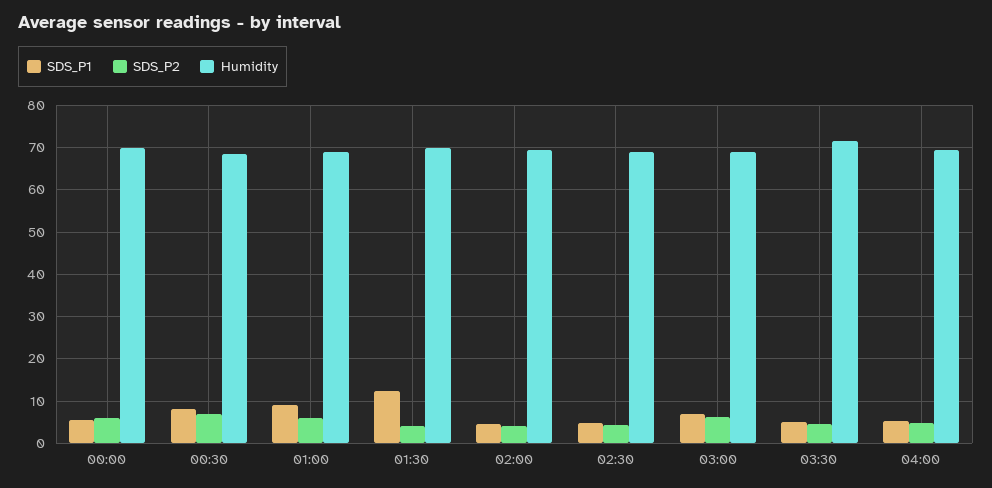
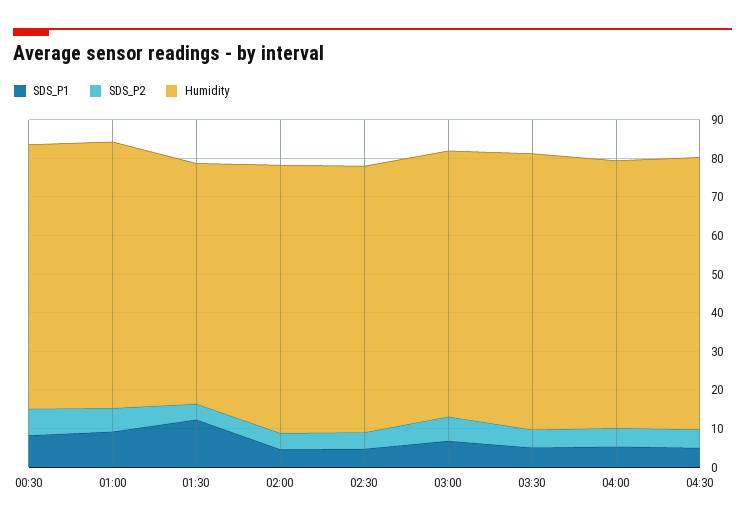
SDS_P1, 00:00: 6 -> none
SDS_P2, 00:00: 6 -> none
Humidity, 00:00: 70 -> none
Humidity, 01:30: 70 -> 62.5
SDS_P1, 04:30: none -> 5
SDS_P2, 04:30: none -> 5
Humidity, 04:30: none -> 70

